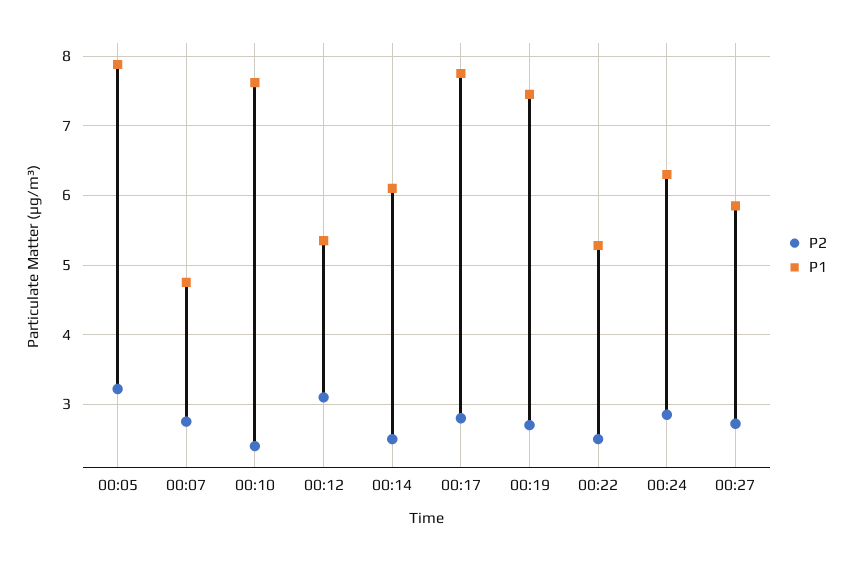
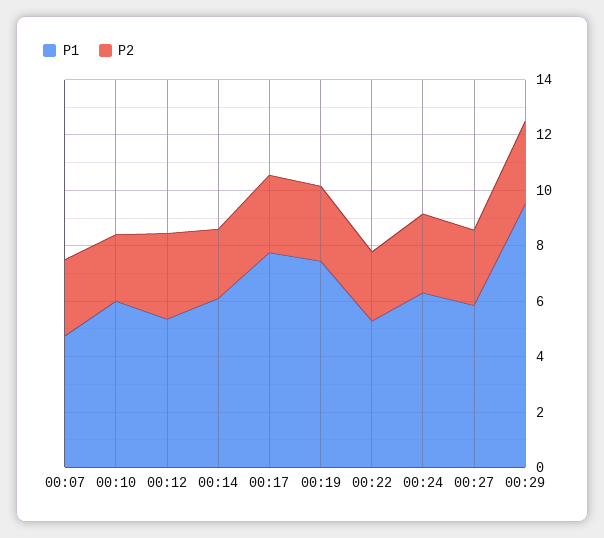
P2, 00:05: 3.2 -> none
P1, 00:05: 7.9 -> none
P1, 00:10: 7.6 -> 6
P1, 00:29: none -> 9.5
P2, 00:29: none -> 3

